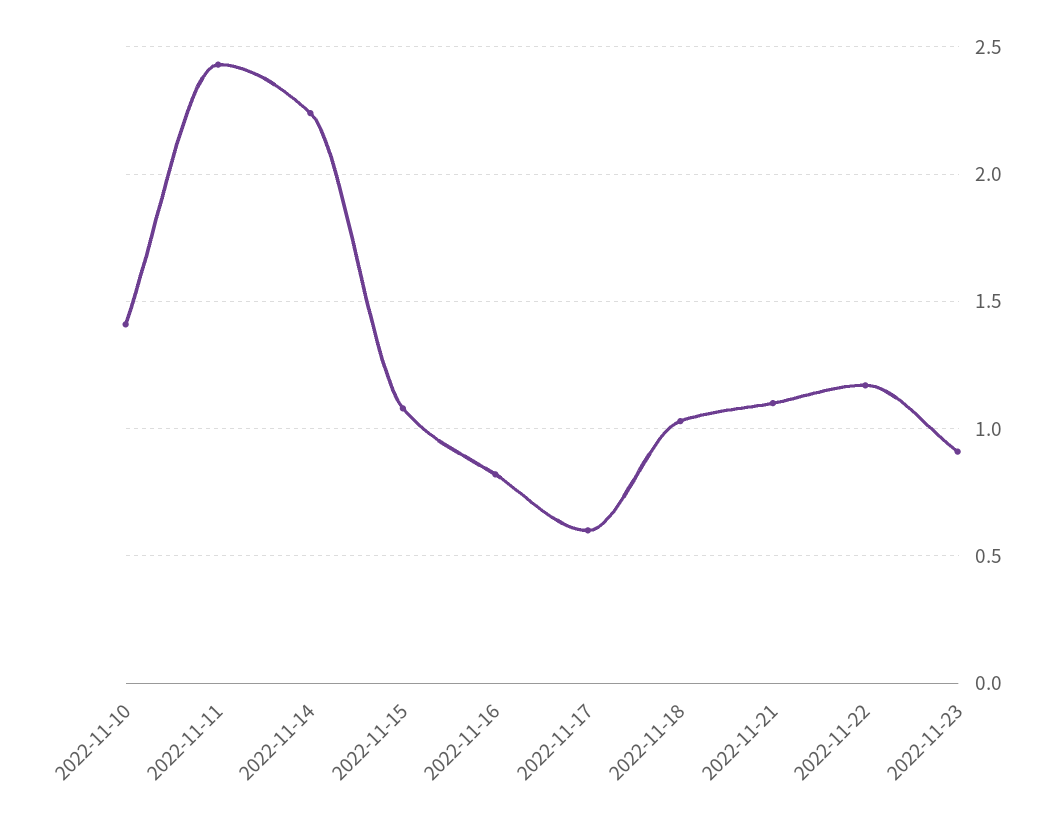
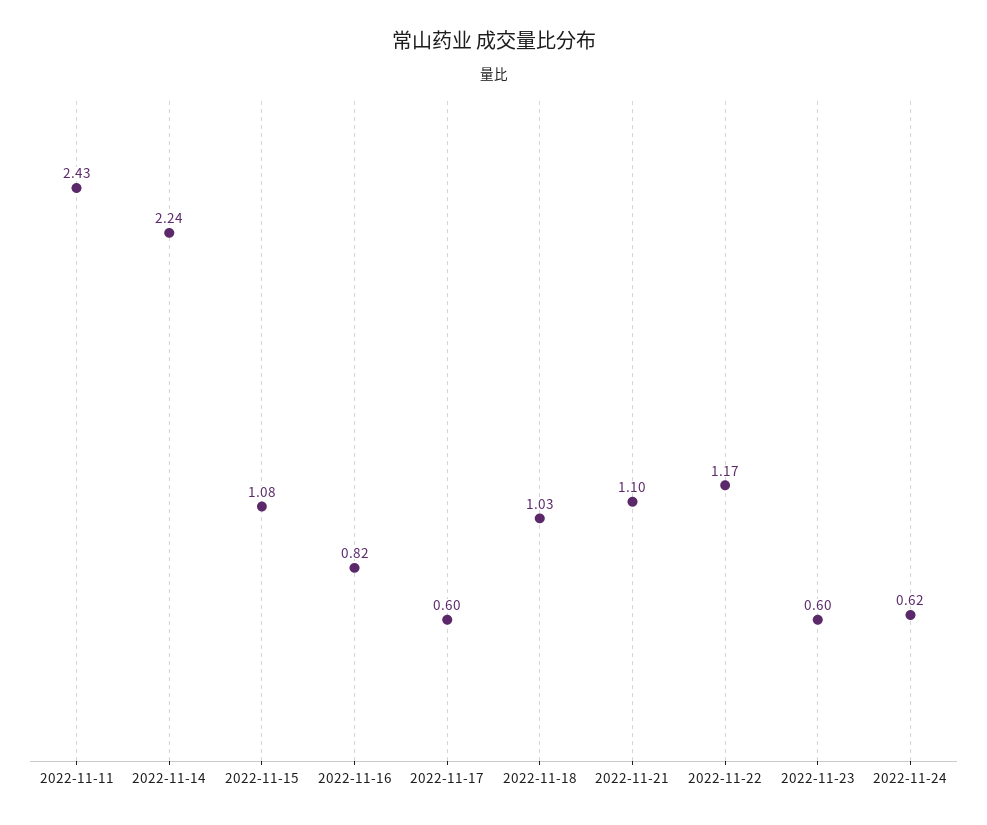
2022-11-10: 1.4 -> none
2022-11-23: 0.9 -> 0.6
2022-11-24: none -> 0.62

